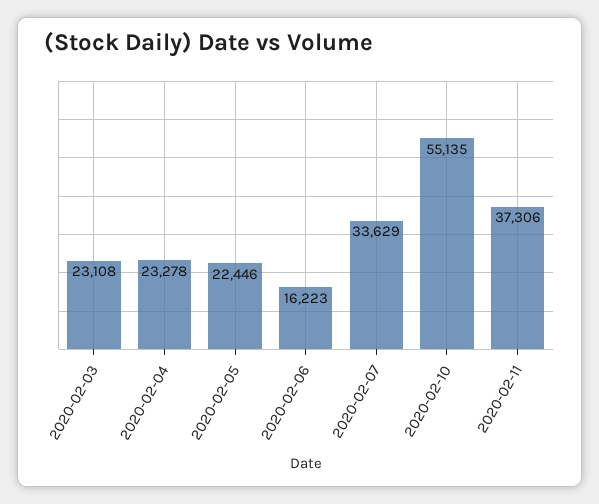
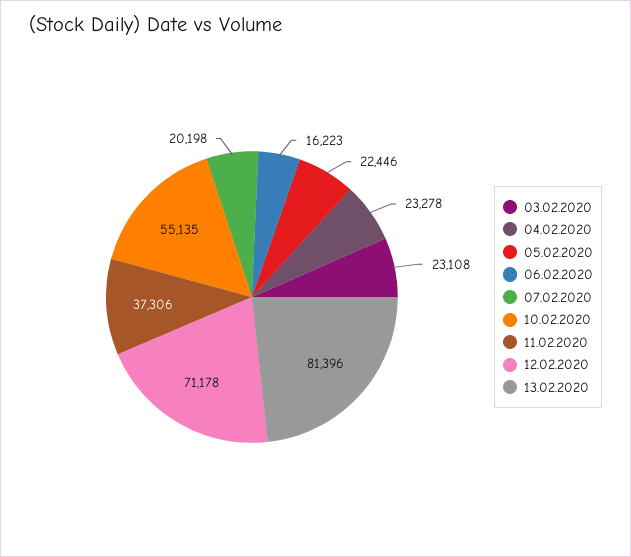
2020-02-07: 33629 -> 20198
12.02.2020: none -> 71178
13.02.2020: none -> 81396

